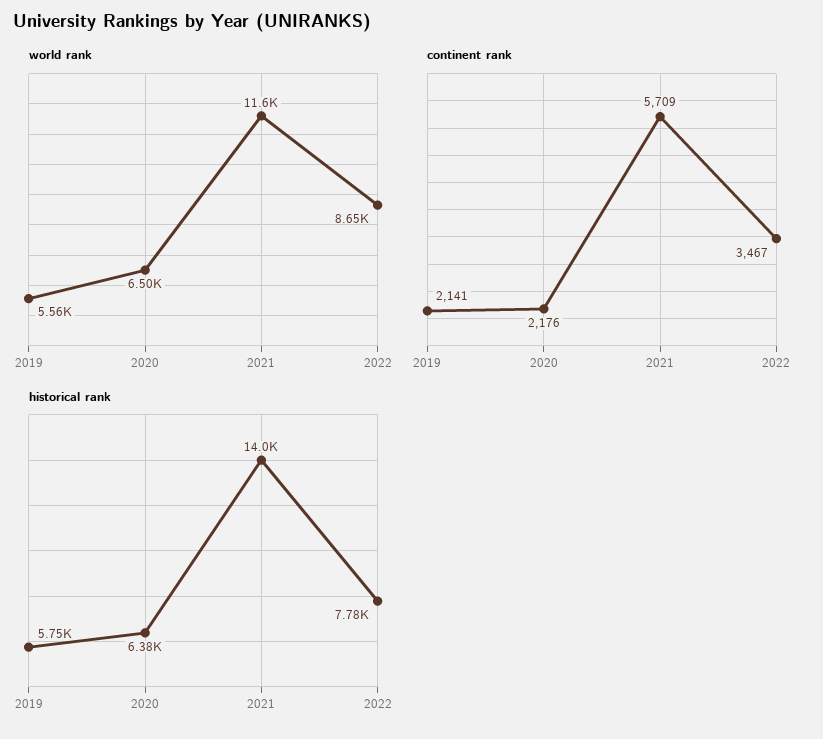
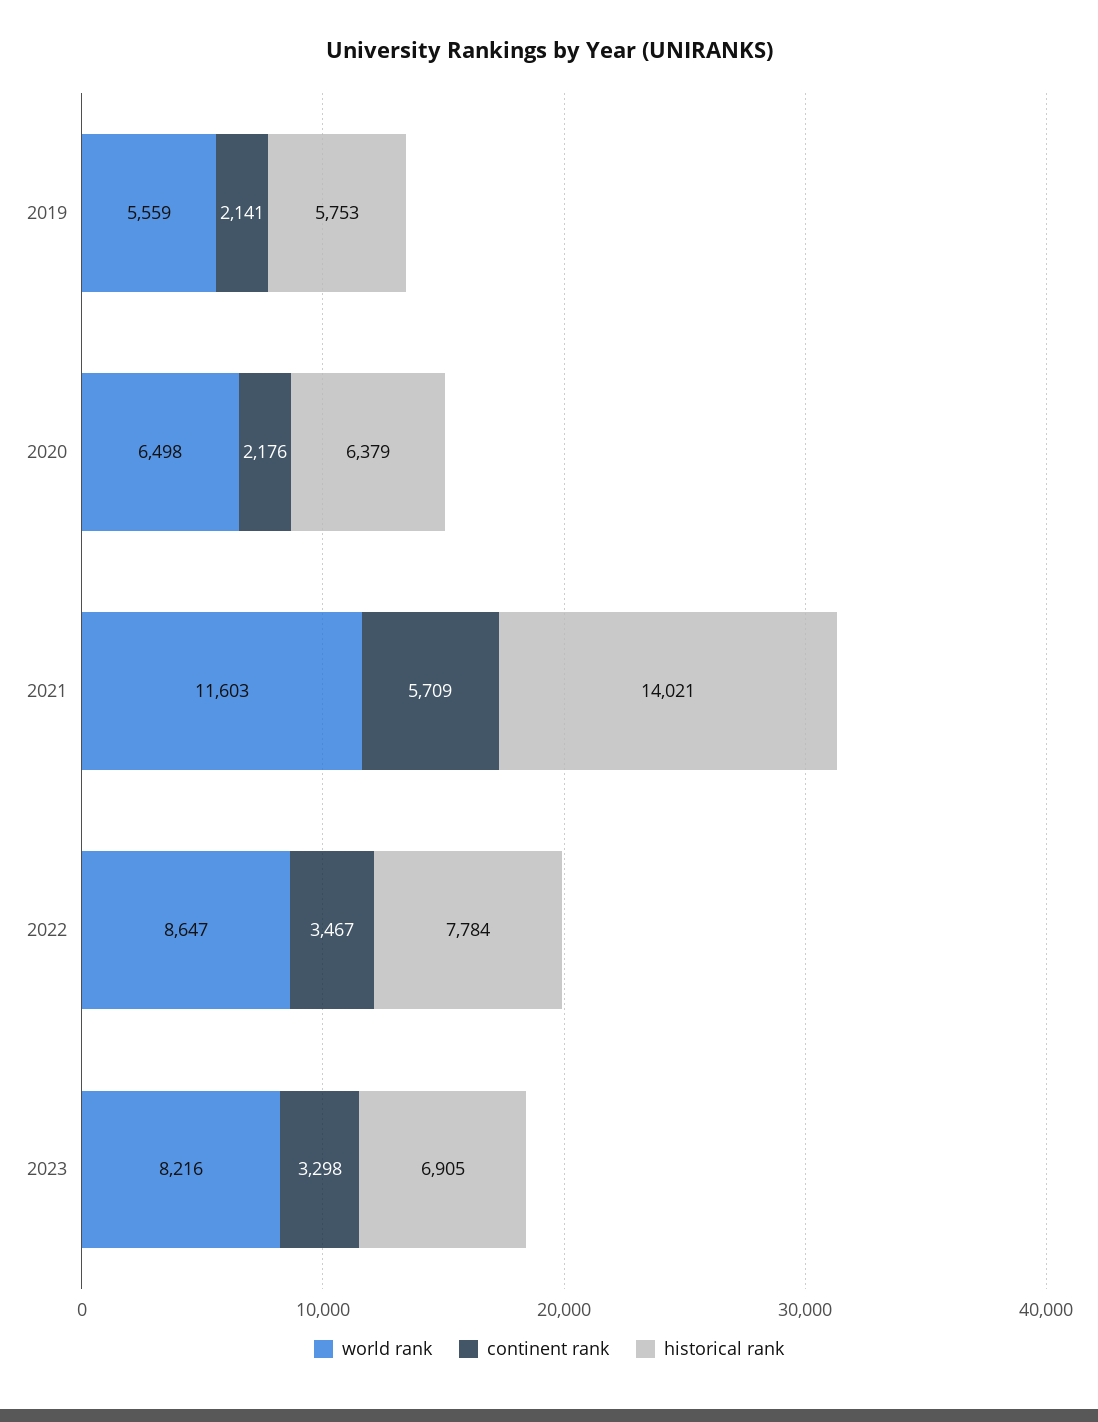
world rank, 2023: none -> 8216
continent rank, 2023: none -> 3298
historical rank, 2023: none -> 6905

